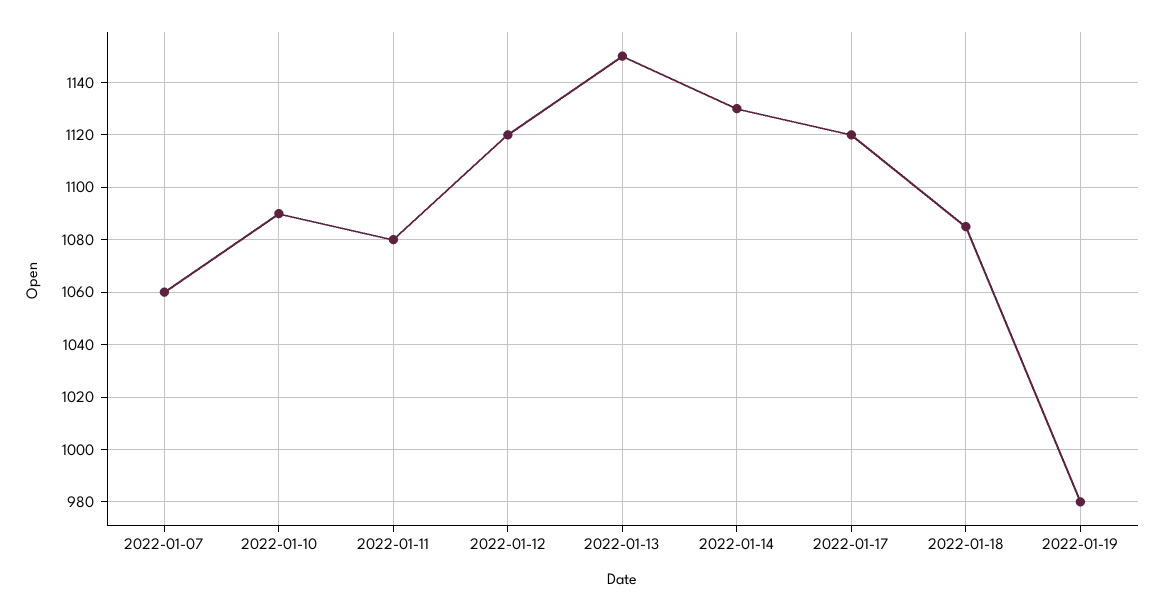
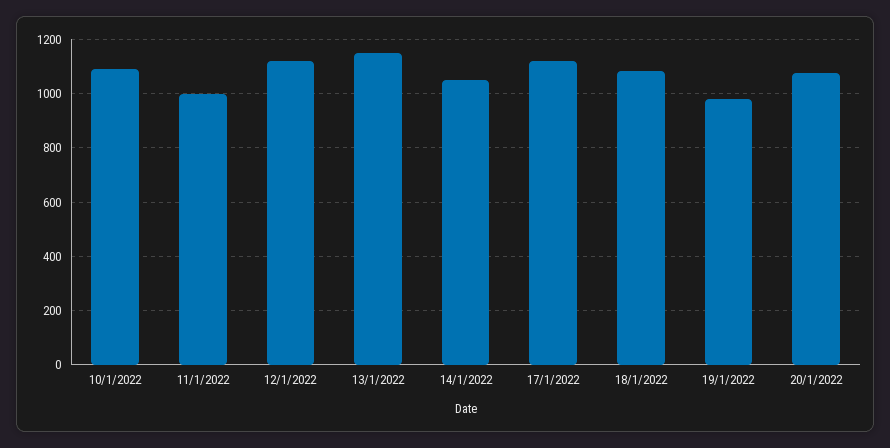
2022-01-07: 1060 -> none
2022-01-11: 1080 -> 1000
2022-01-14: 1130 -> 1050
20/1/2022: none -> 1075

